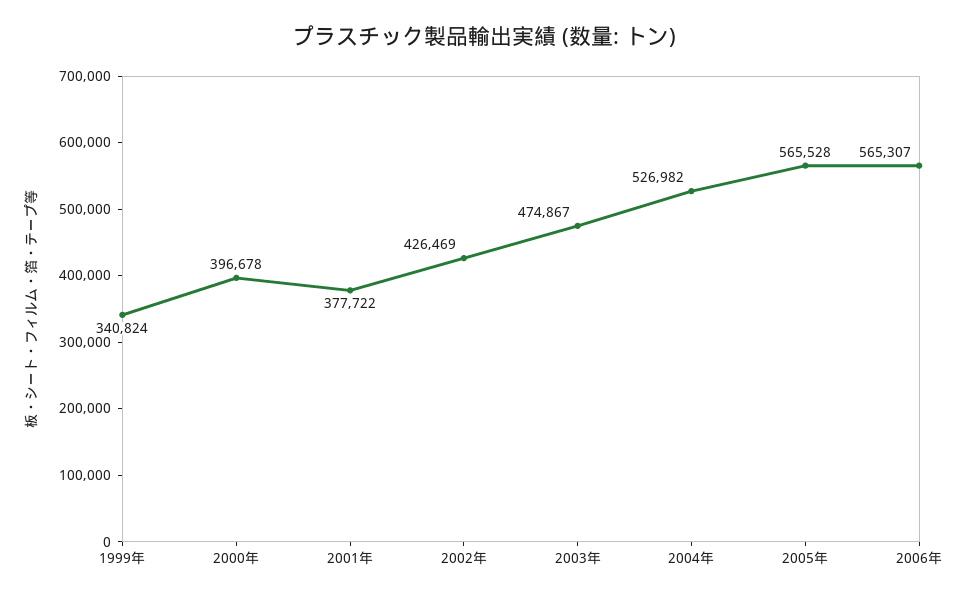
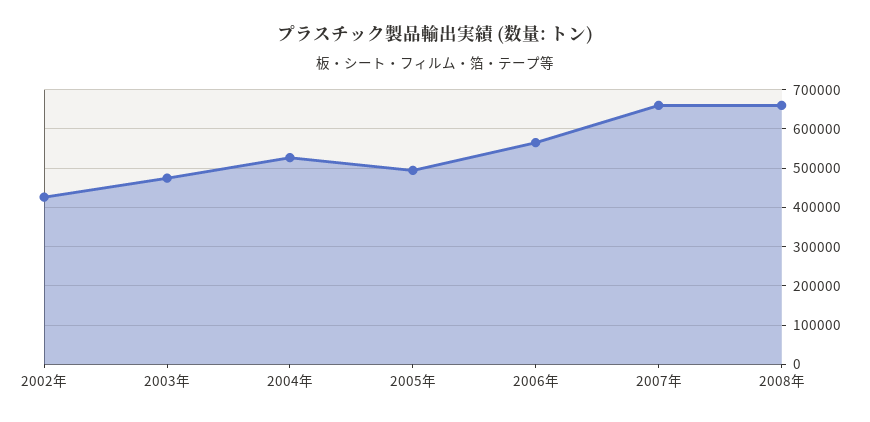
1999年: 340824 -> none
2000年: 396678 -> none
2001年: 377722 -> none
2005年: 565528 -> 500000
2007年: none -> 660000
2008年: none -> 660000

